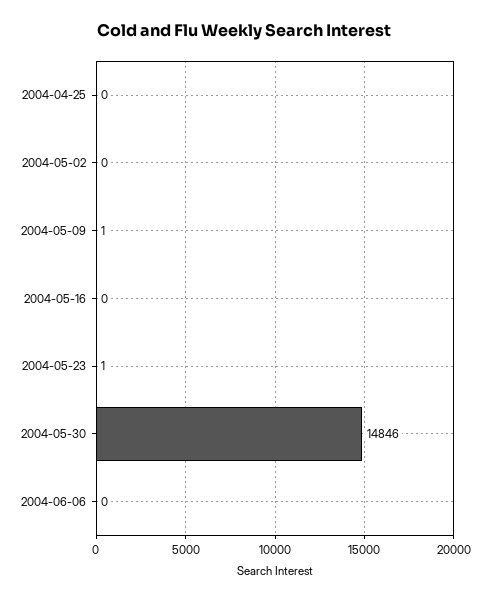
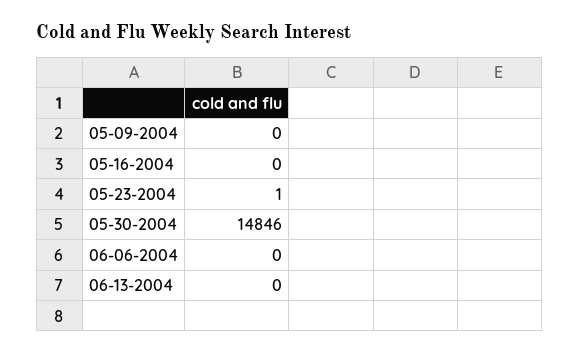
2004-04-25: 0 -> none
2004-05-02: 0 -> none
2004-05-09: 1 -> 0
06-13-2004: none -> 0

